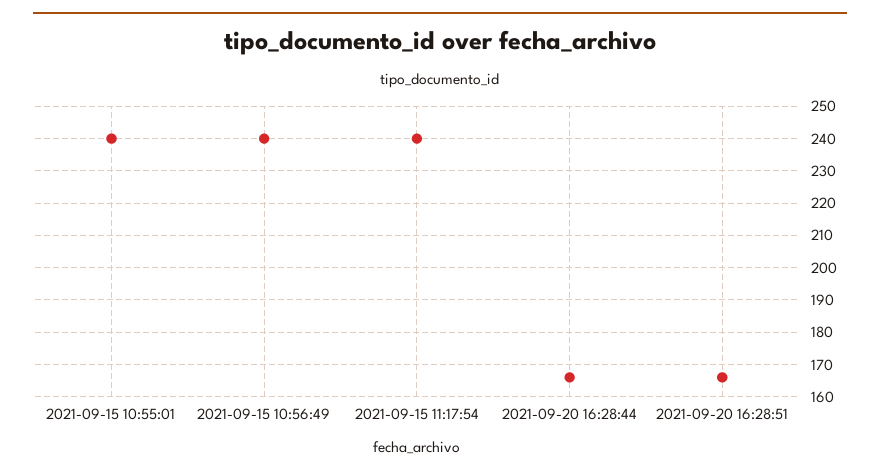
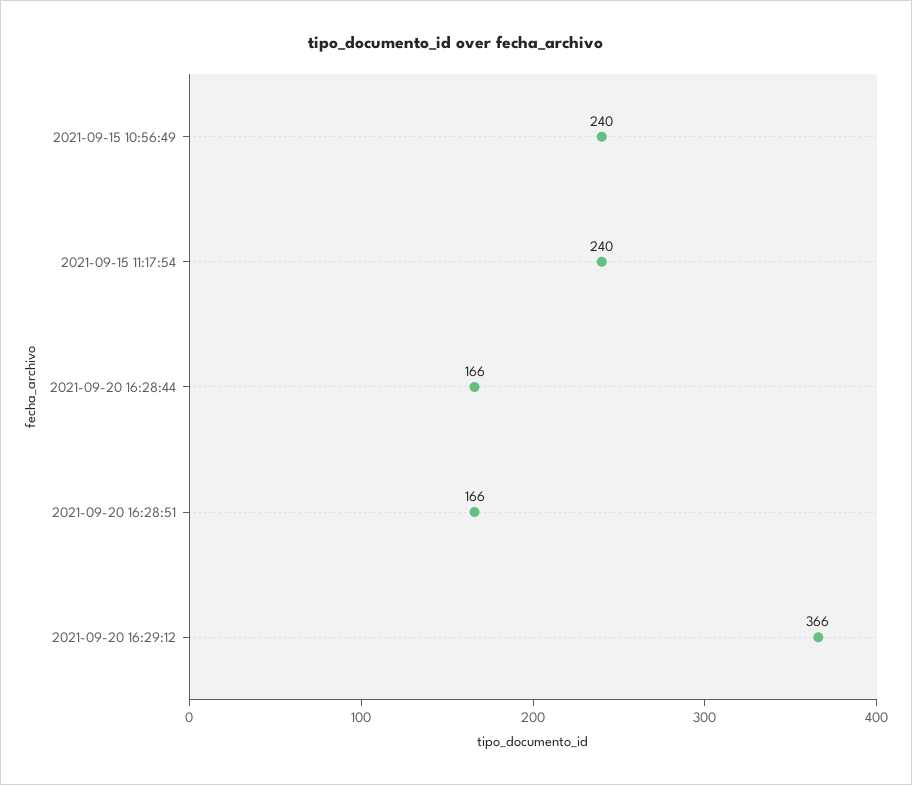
2021-09-15 10:55:01: 240 -> none
2021-09-20 16:29:12: none -> 366

